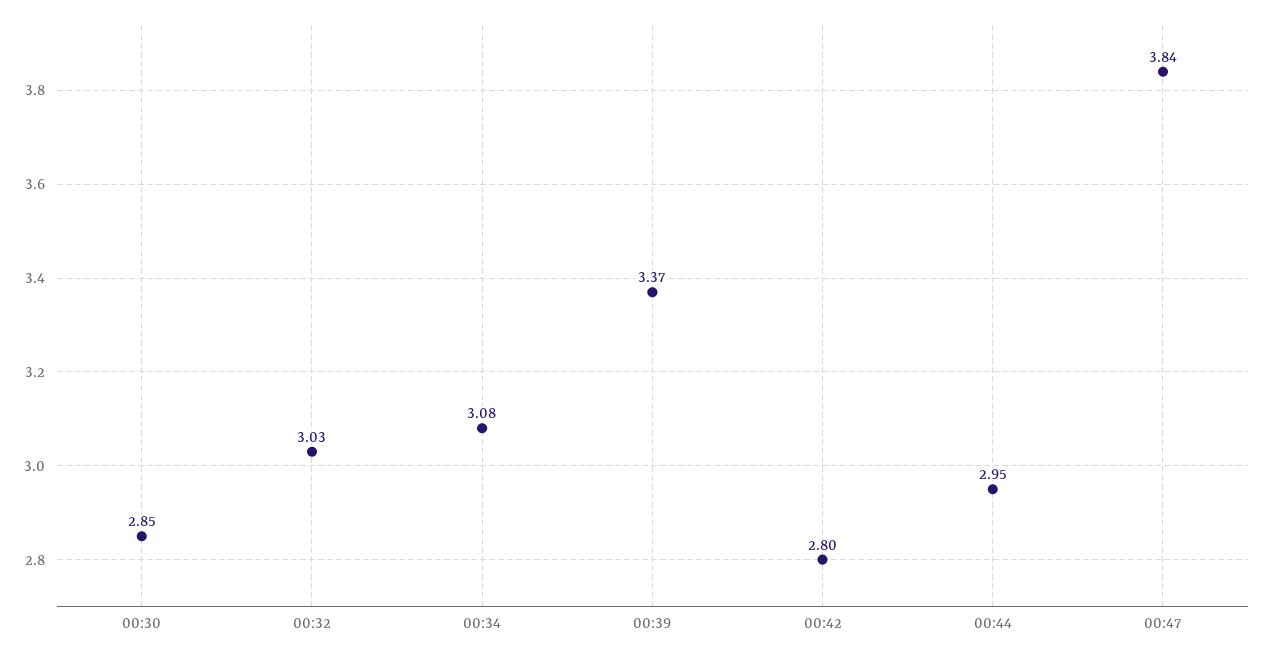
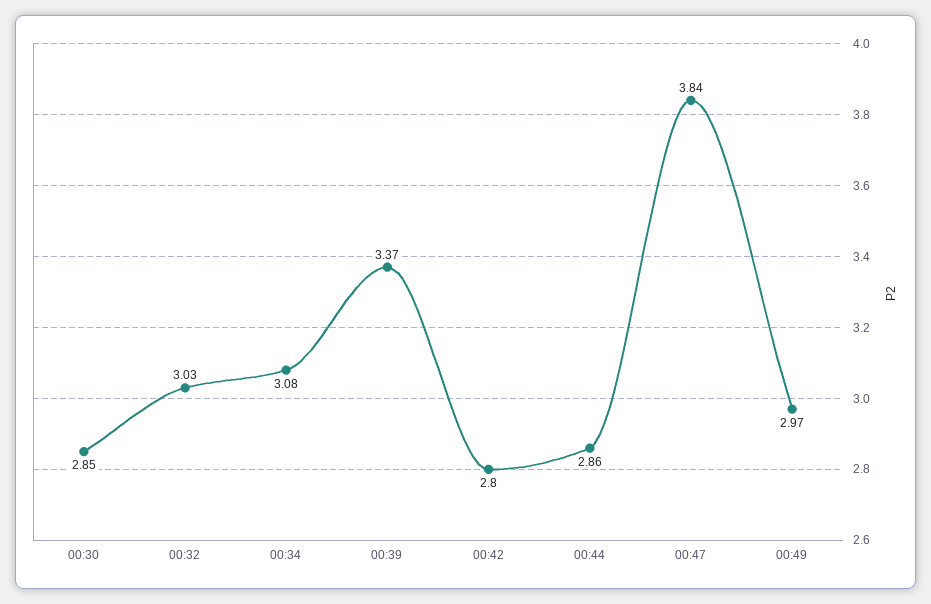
00:44: 2.95 -> 2.86
00:49: none -> 2.97

